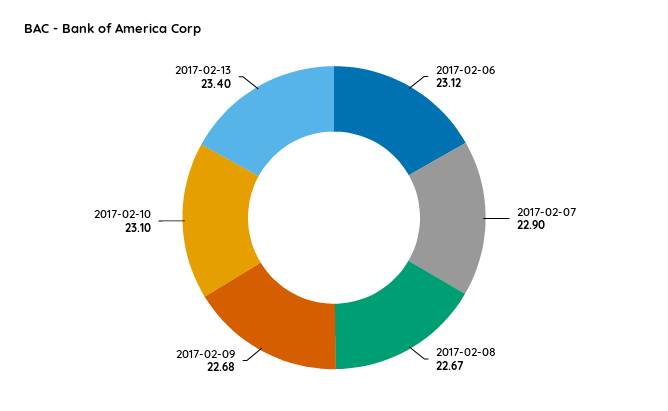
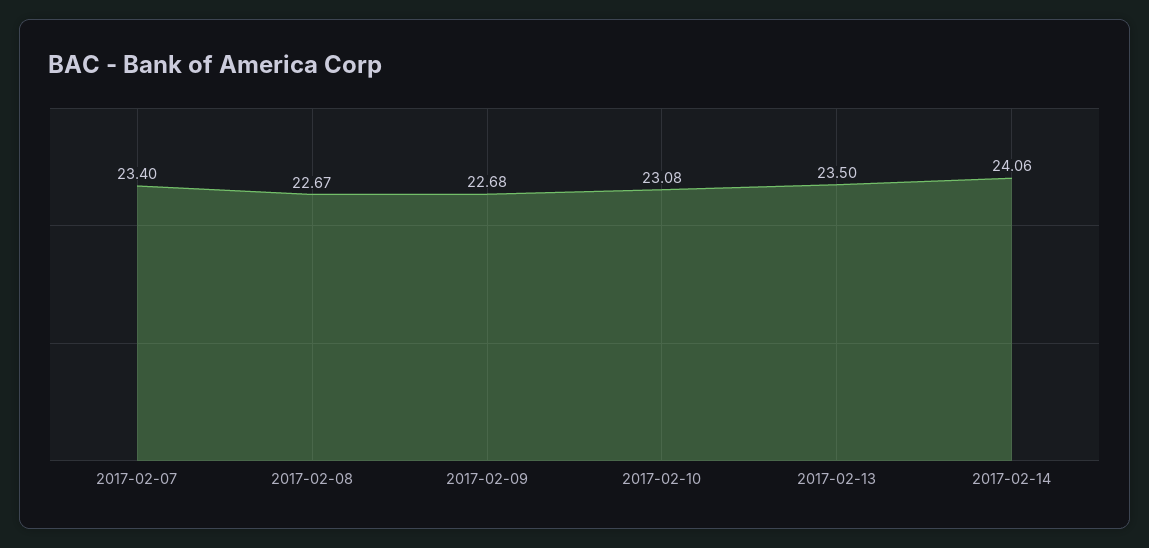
2017-02-06: 23.12 -> none
2017-02-07: 22.9 -> 23.4
2017-02-10: 23.1 -> 23.08
2017-02-13: 23.4 -> 23.5
2017-02-14: none -> 24.06

